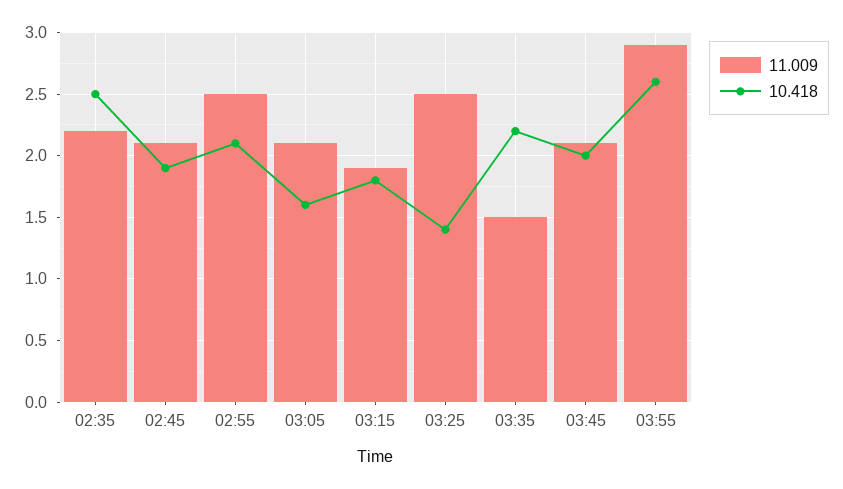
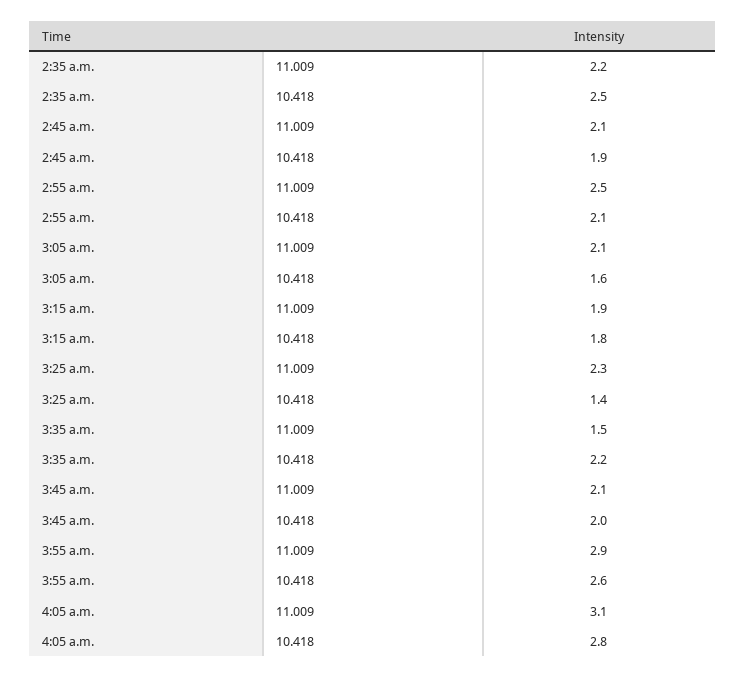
11.009, 03:25: 2.5 -> 2.3
11.009, 4:05 a.m.: none -> 3.1
10.418, 4:05 a.m.: none -> 2.8

